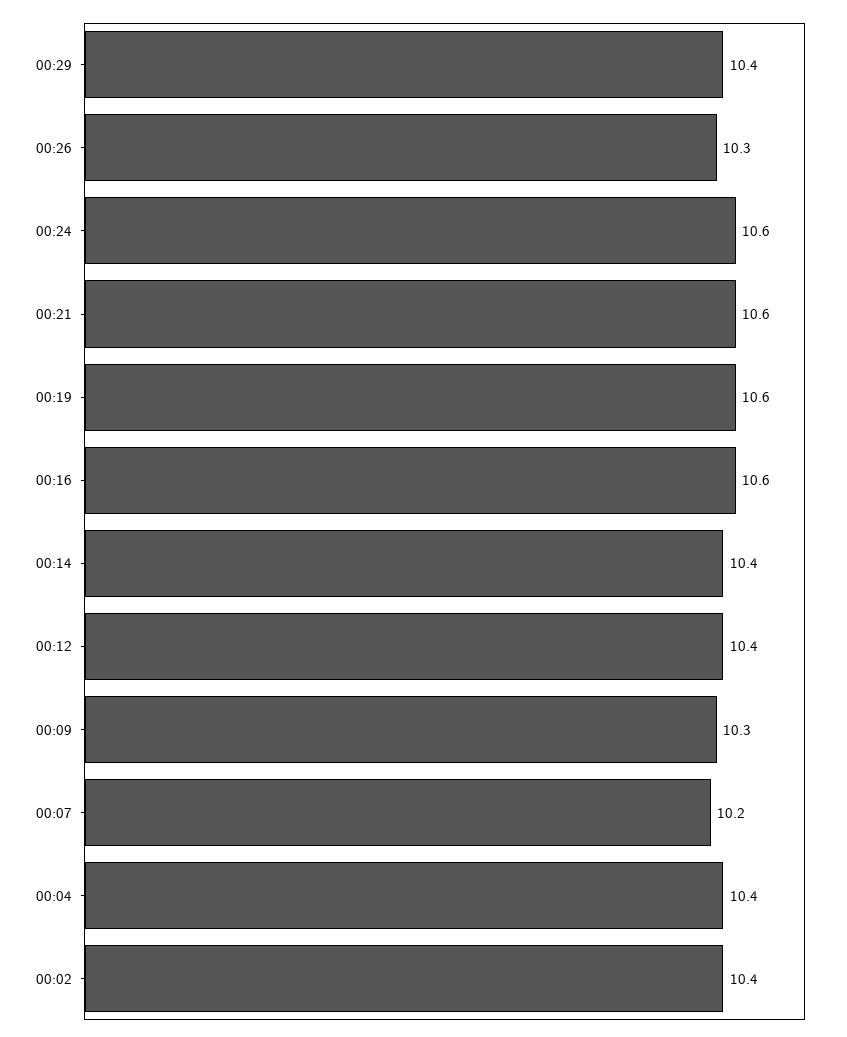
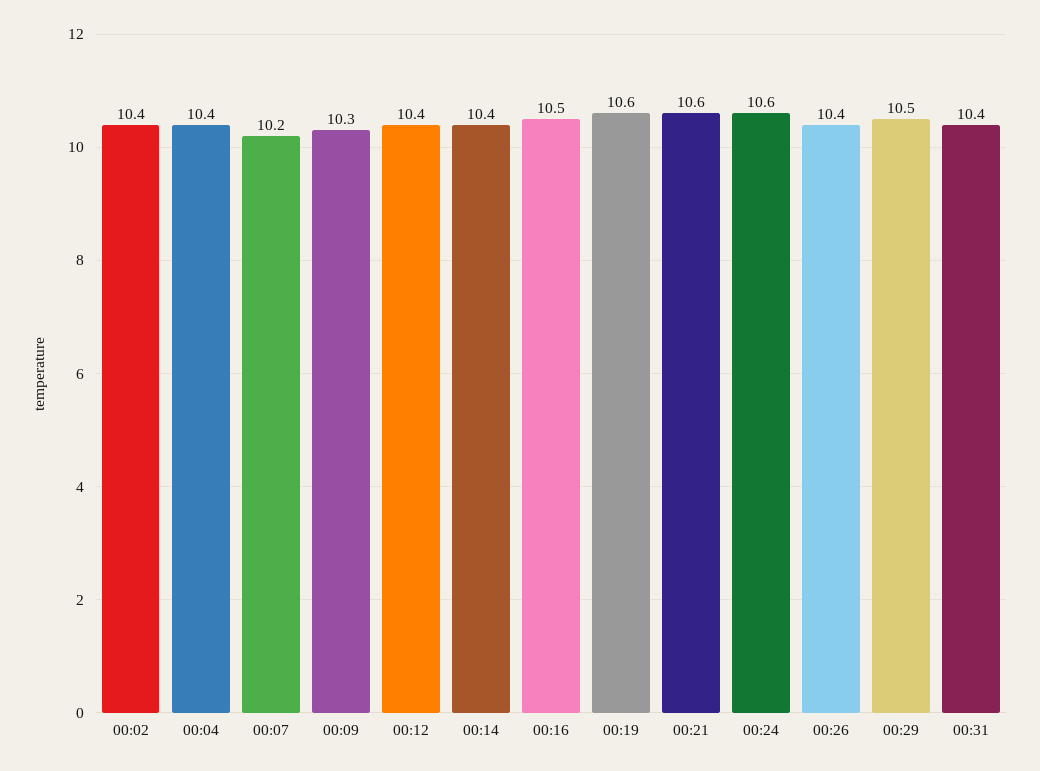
00:29: 10.4 -> 10.5
00:26: 10.3 -> 10.4
00:16: 10.6 -> 10.5
00:31: none -> 10.4

